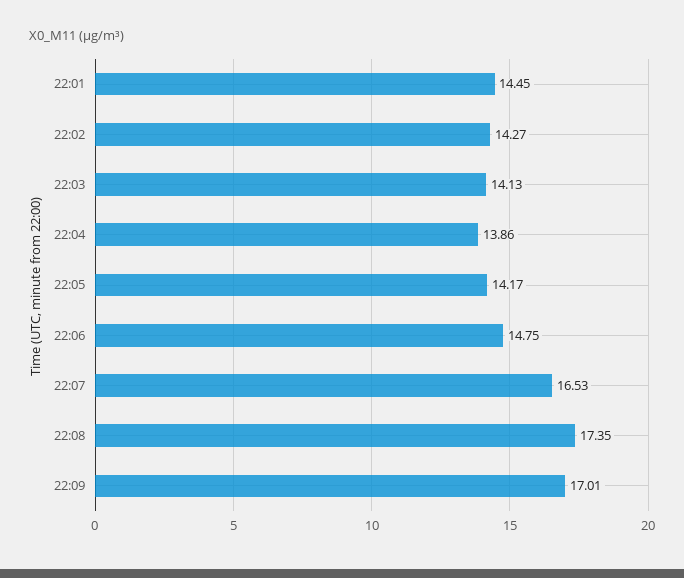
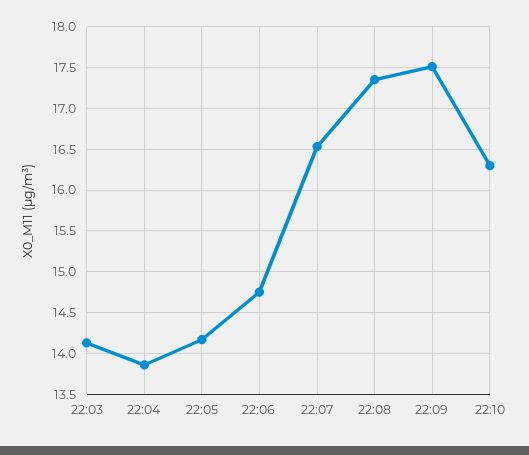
22:01: 14.45 -> none
22:02: 14.27 -> none
22:09: 17.01 -> 17.5
22:10: none -> 16.3

